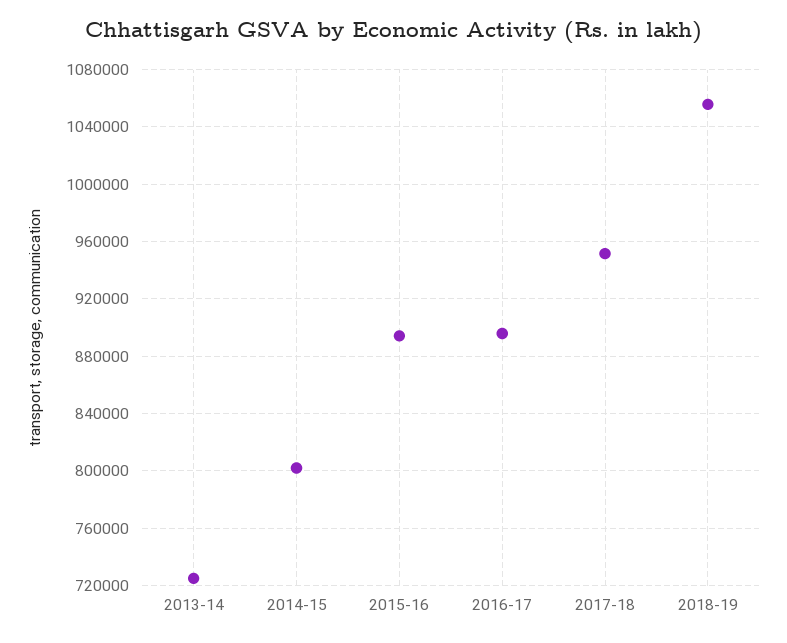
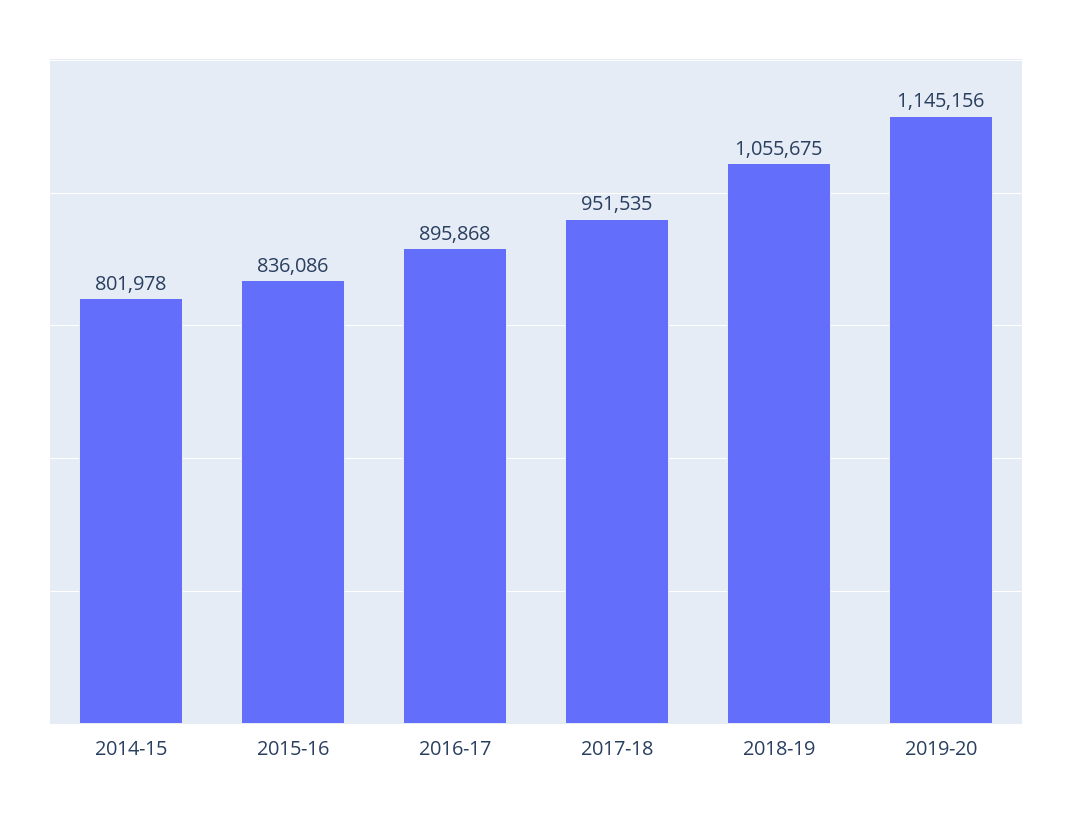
2013-14: 725000 -> none
2015-16: 895000 -> 836086
2019-20: none -> 1145156

